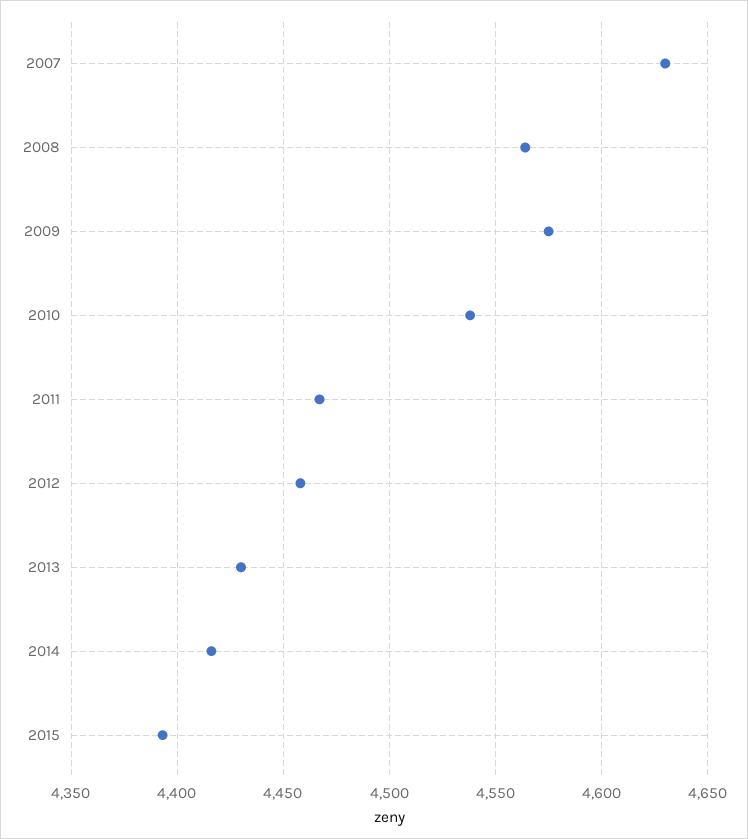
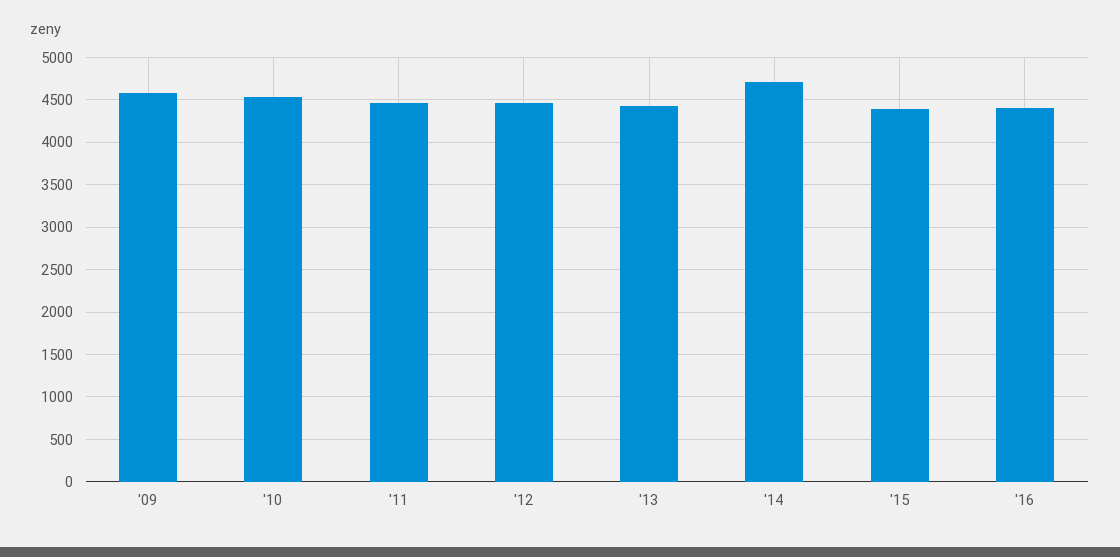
2007: 4630 -> none
2008: 4565 -> none
2014: 4415 -> 4700
'16: none -> 4400

